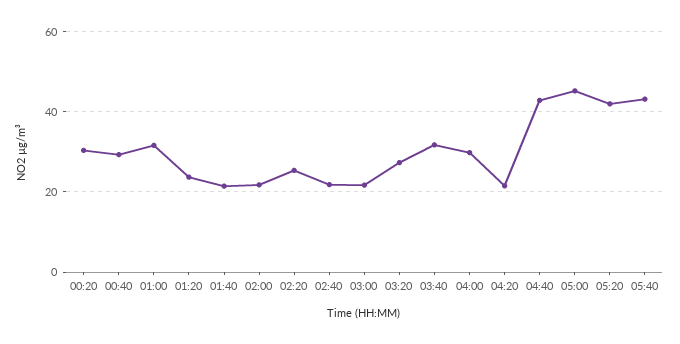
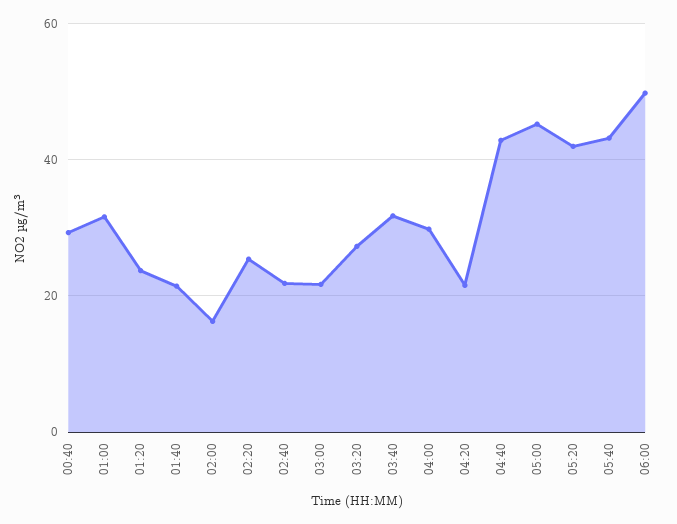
00:20: 30 -> none
02:00: 22 -> 16
06:00: none -> 50

